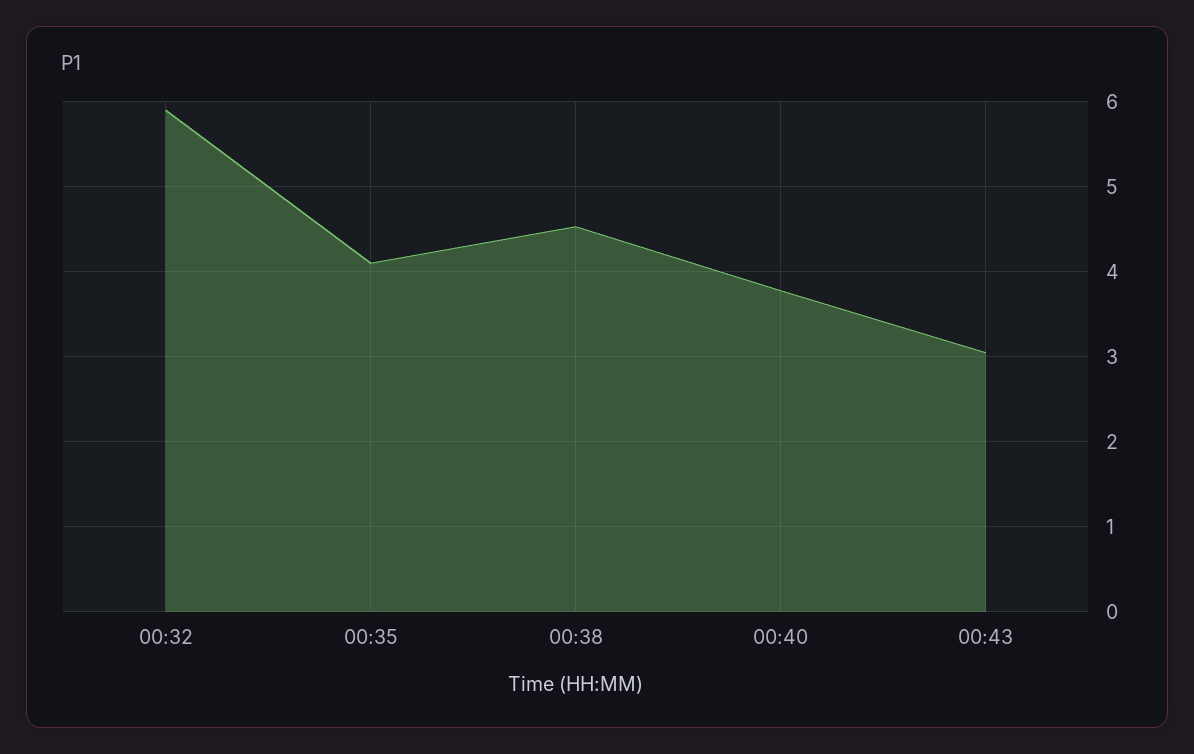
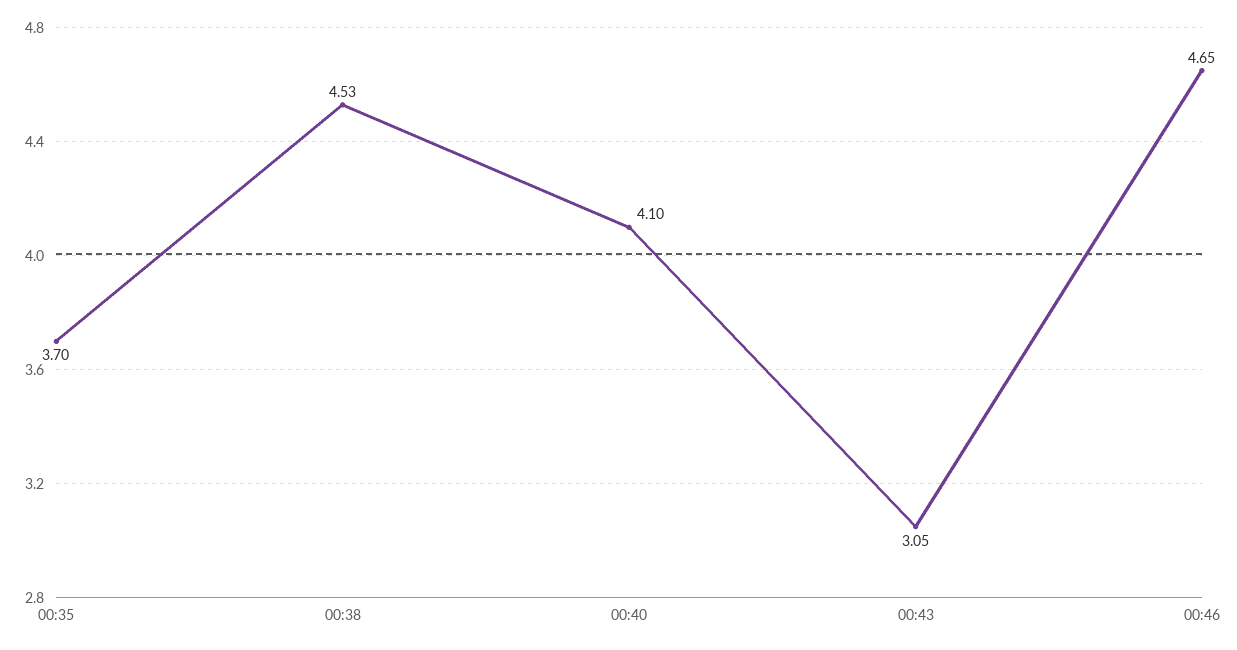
00:32: 5.9 -> none
00:35: 4.1 -> 3.7
00:40: 3.8 -> 4.1
00:46: none -> 4.65

